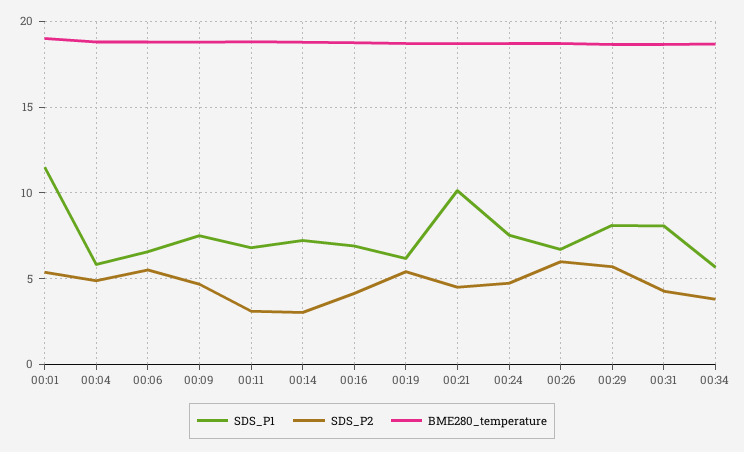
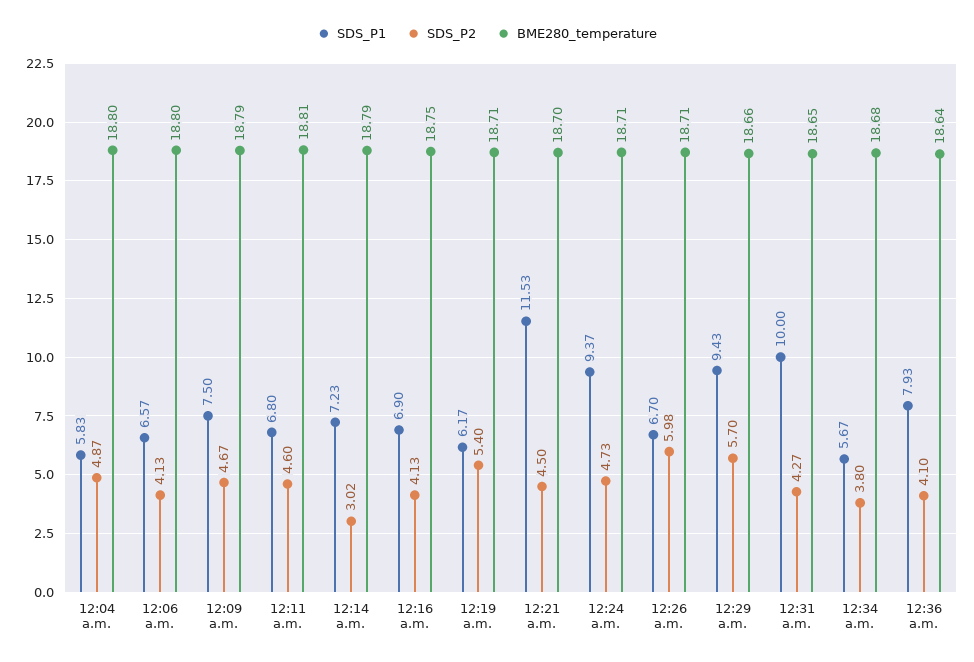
SDS_P1, 00:01: 11.5 -> none
SDS_P2, 00:01: 5.5 -> none
BME280_temperature, 00:01: 19 -> none
SDS_P2, 00:06: 5.5 -> 4.13
SDS_P2, 00:11: 3 -> 4.6
SDS_P1, 00:21: 10 -> 11.53
SDS_P1, 00:24: 7.5 -> 9.37
SDS_P1, 00:29: 8 -> 9.43
SDS_P1, 00:31: 8 -> 10
SDS_P1, 12:36 a.m.: none -> 7.93
SDS_P2, 12:36 a.m.: none -> 4.1
BME280_temperature, 12:36 a.m.: none -> 18.64

